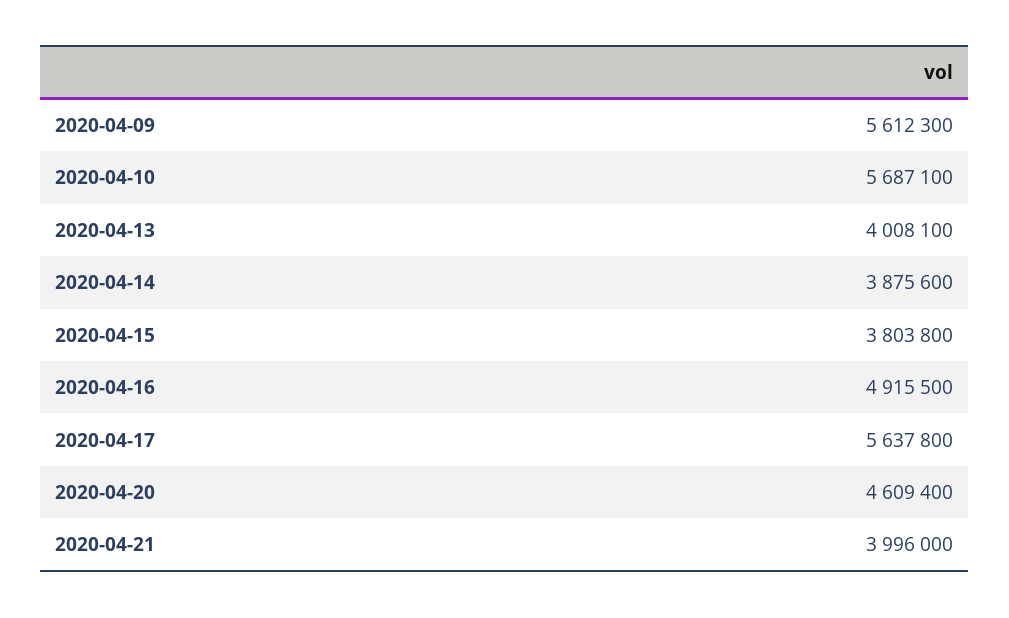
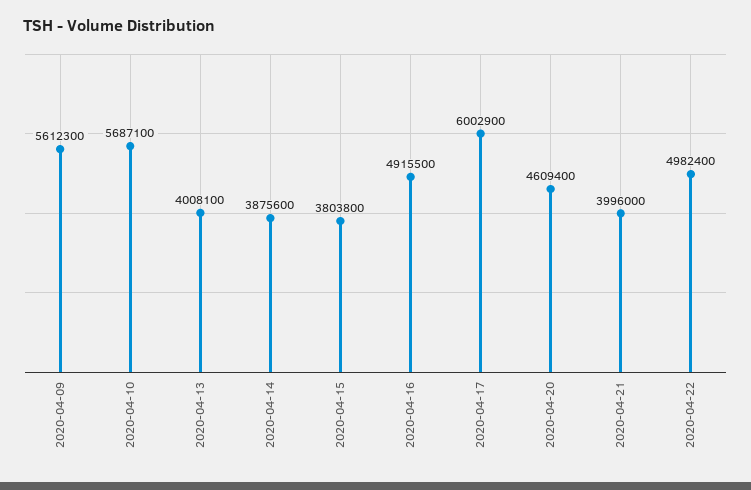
2020-04-17: 5637800 -> 6002900
2020-04-22: none -> 4982400

